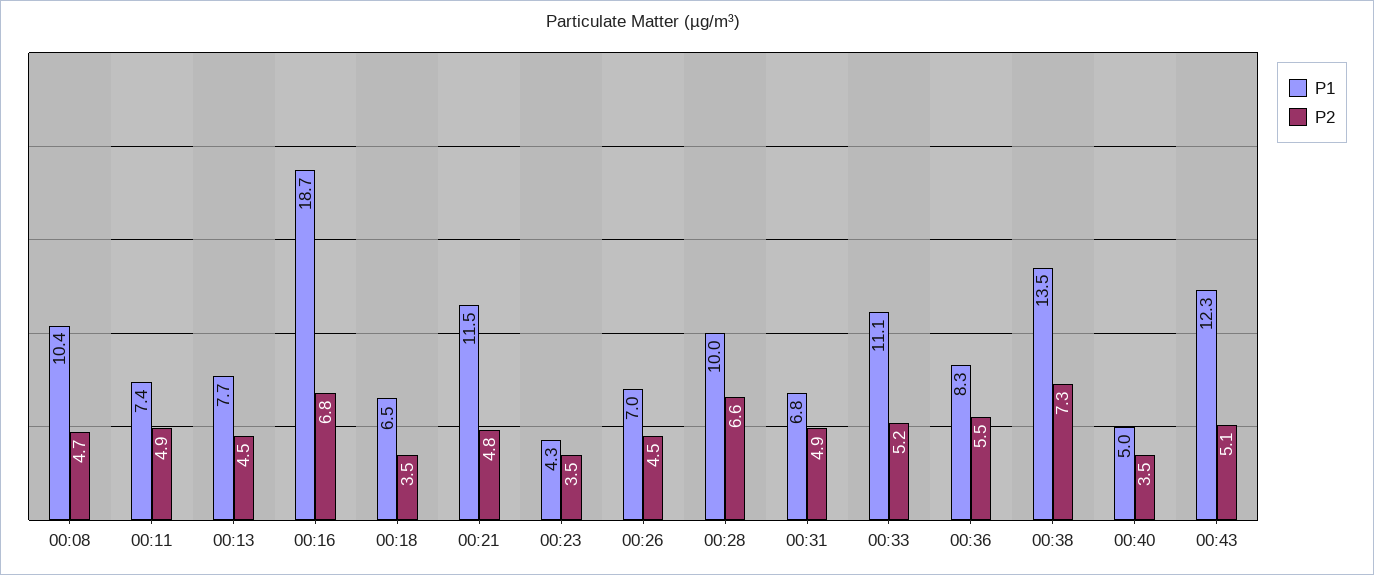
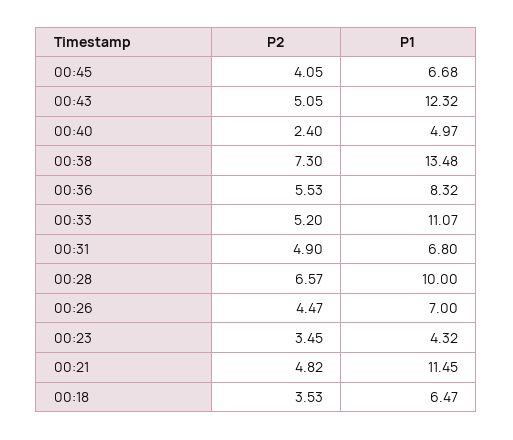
P1, 00:08: 10.4 -> none
P2, 00:08: 4.7 -> none
P1, 00:11: 7.4 -> none
P2, 00:11: 4.9 -> none
P1, 00:13: 7.7 -> none
P2, 00:13: 4.5 -> none
P1, 00:16: 18.7 -> none
P2, 00:16: 6.8 -> none
P2, 00:40: 3.5 -> 2.4
P2, 00:45: none -> 4.05
P1, 00:45: none -> 6.68

